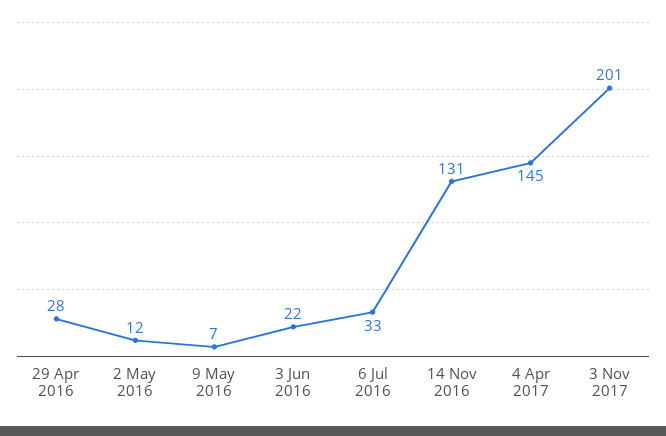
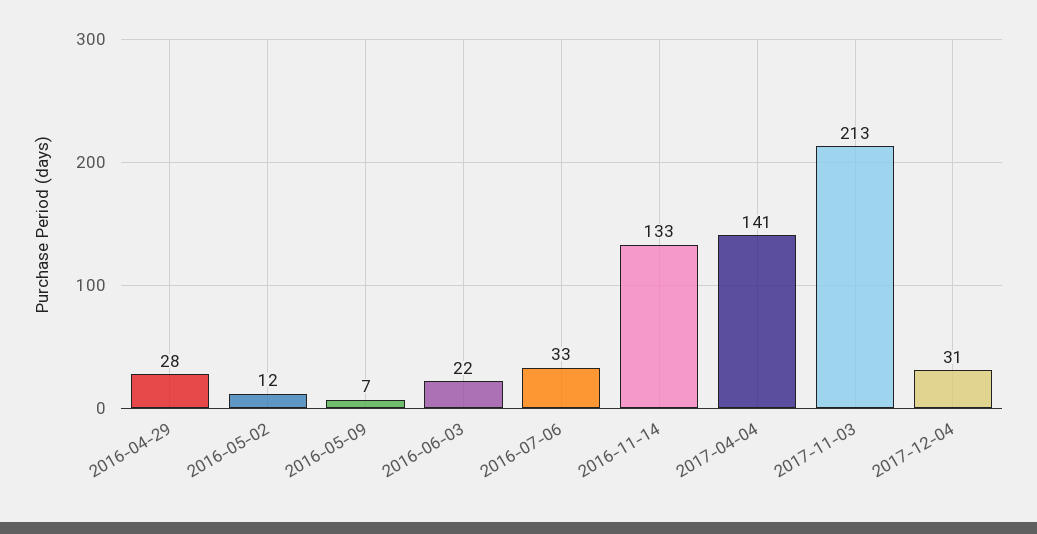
14 Nov 2016: 131 -> 133
4 Apr 2017: 145 -> 141
3 Nov 2017: 201 -> 213
2017-12-04: none -> 31

